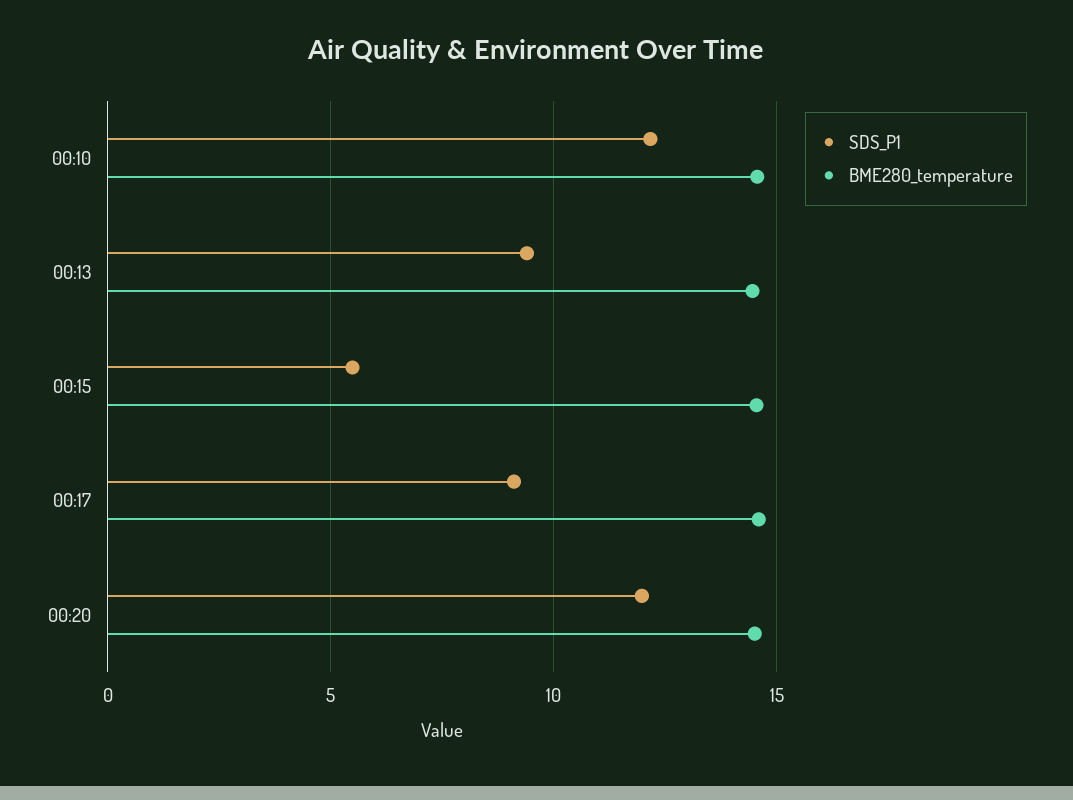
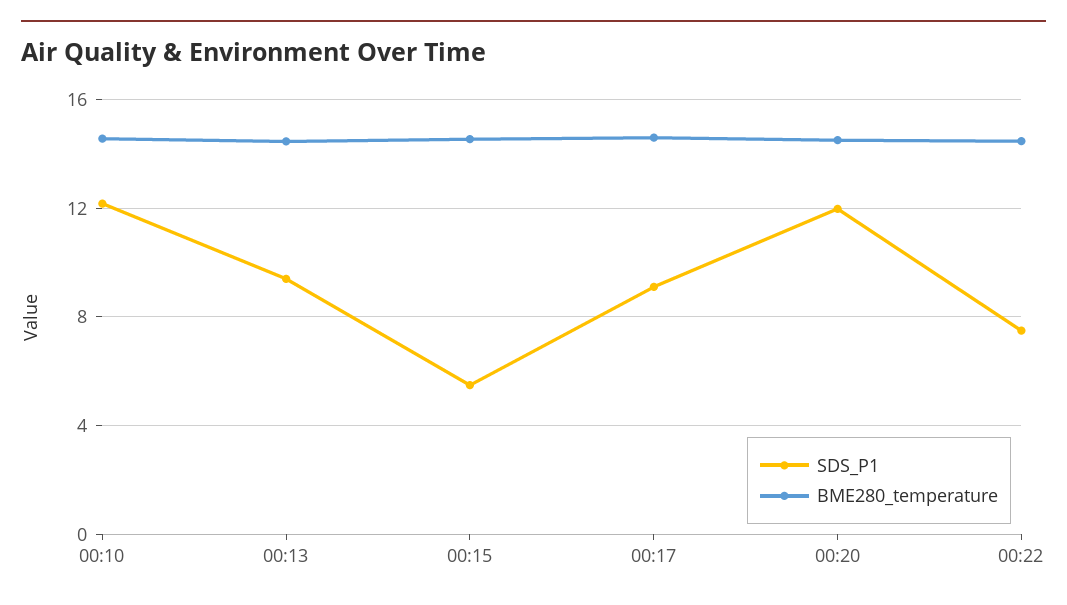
SDS_P1, 00:22: none -> 7.5
BME280_temperature, 00:22: none -> 14.5

